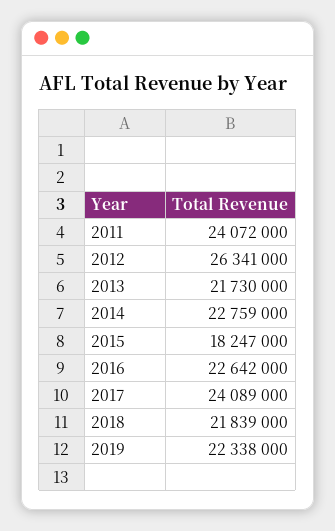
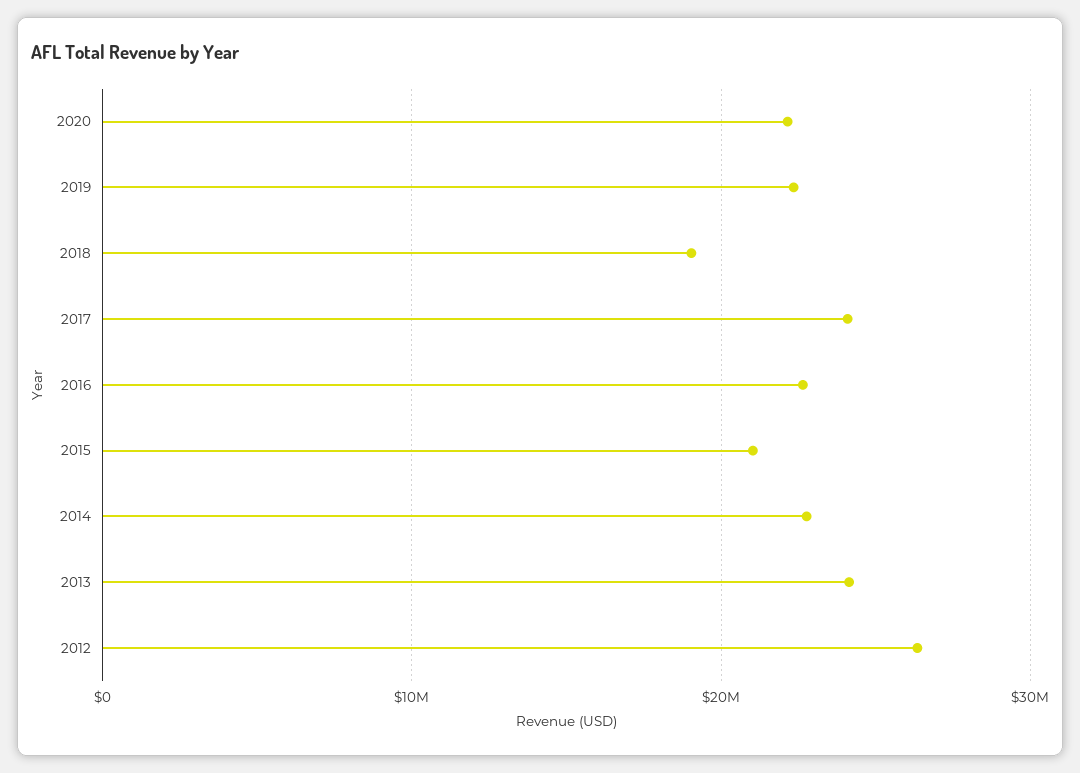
2011: 24072000 -> none
2013: 21730000 -> 24000000
2015: 18247000 -> 21000000
2018: 21839000 -> 19000000
2020: none -> 22000000

